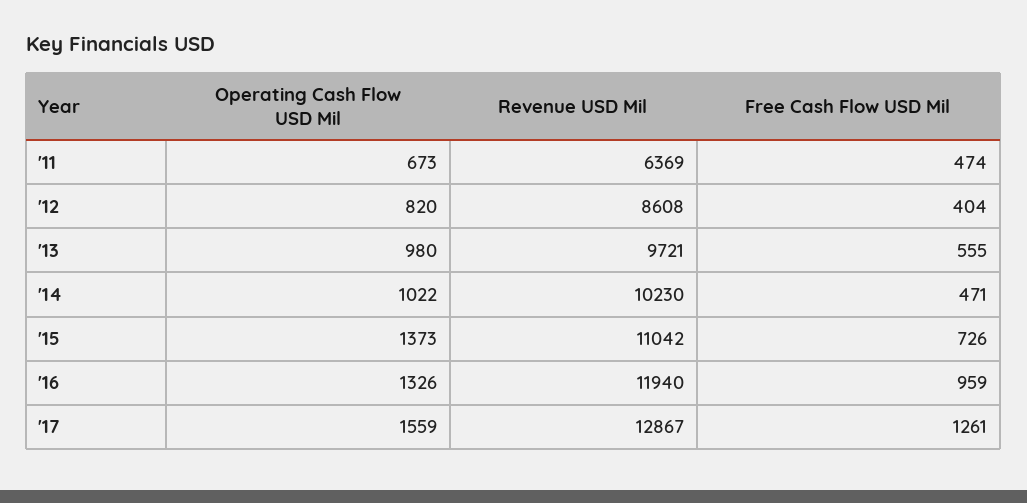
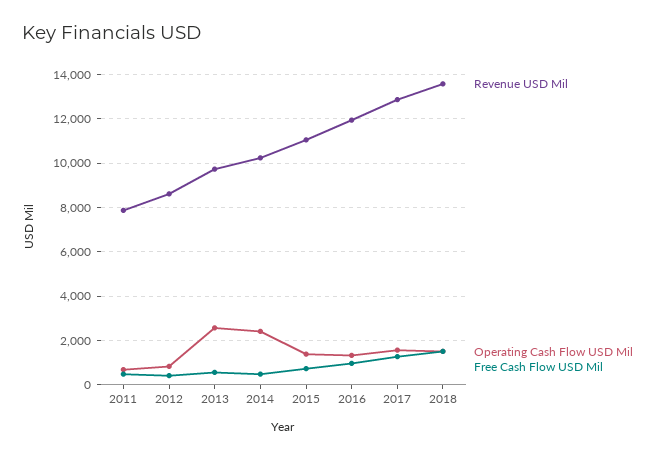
Revenue USD Mil, '11: 6369 -> 8000
Operating Cash Flow USD Mil, '13: 980 -> 2500
Operating Cash Flow USD Mil, '14: 1022 -> 2500
Revenue USD Mil, 2018: none -> 13500
Operating Cash Flow USD Mil, 2018: none -> 1500
Free Cash Flow USD Mil, 2018: none -> 1500

